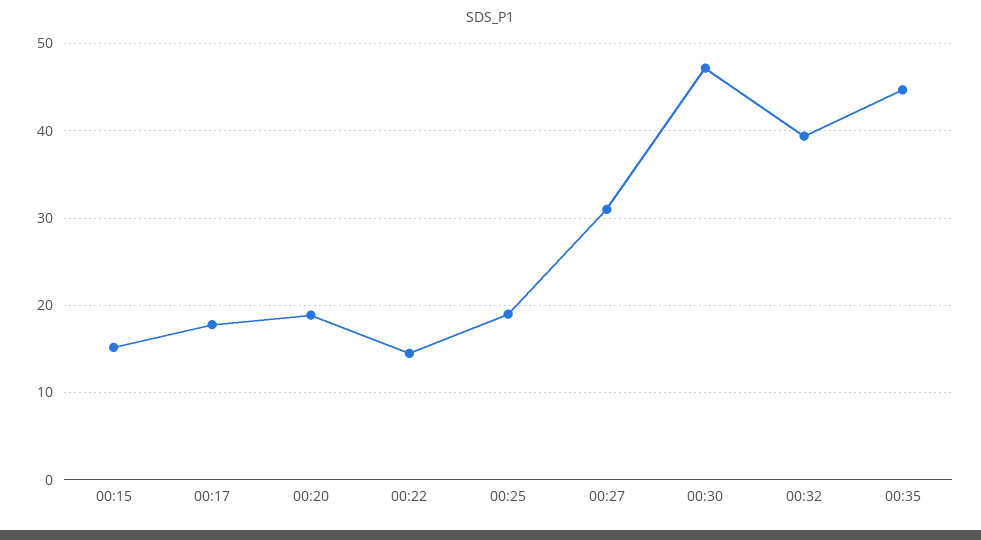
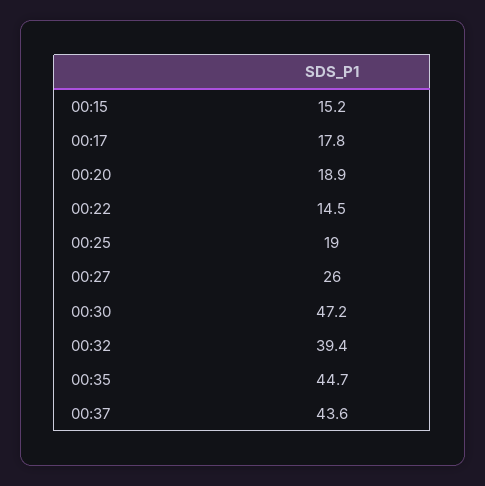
00:27: 31 -> 26
00:37: none -> 43.6

